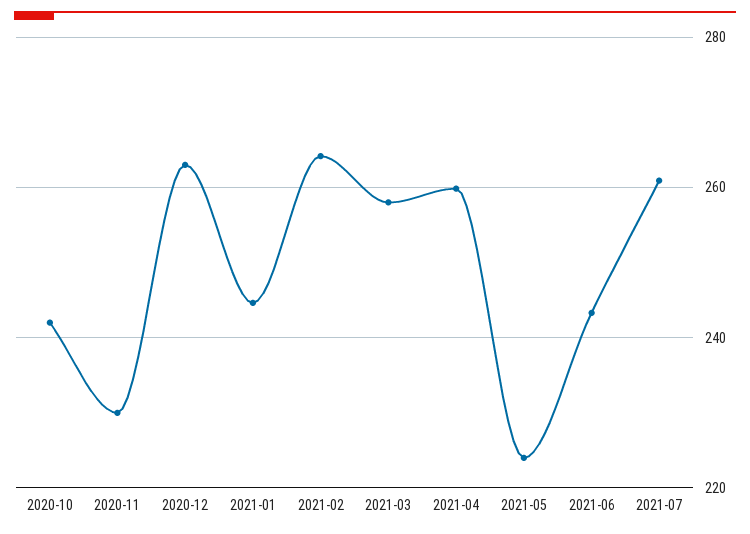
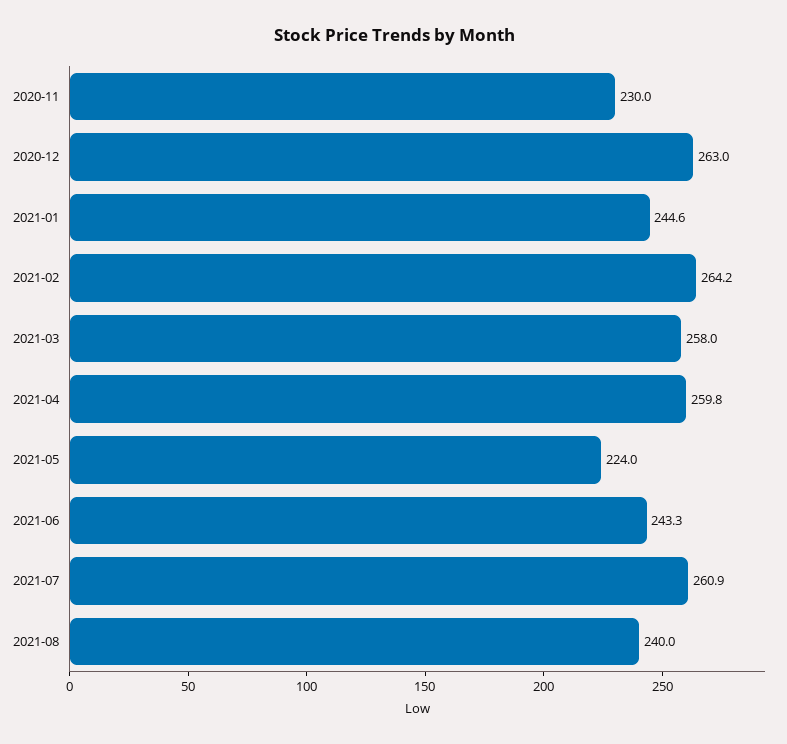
2020-10: 242 -> none
2021-08: none -> 240

